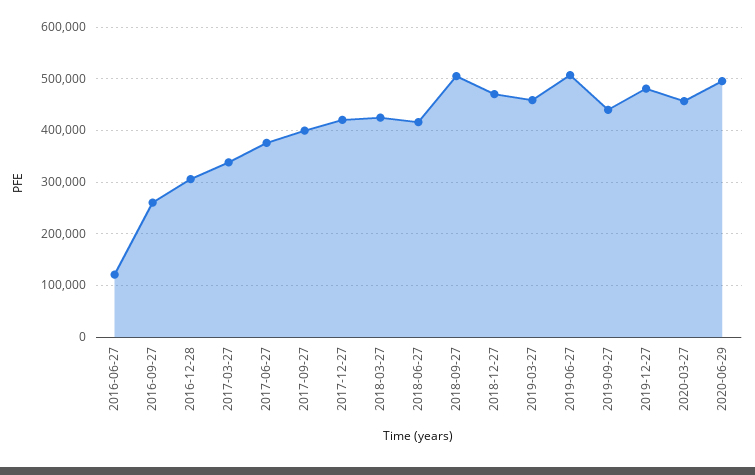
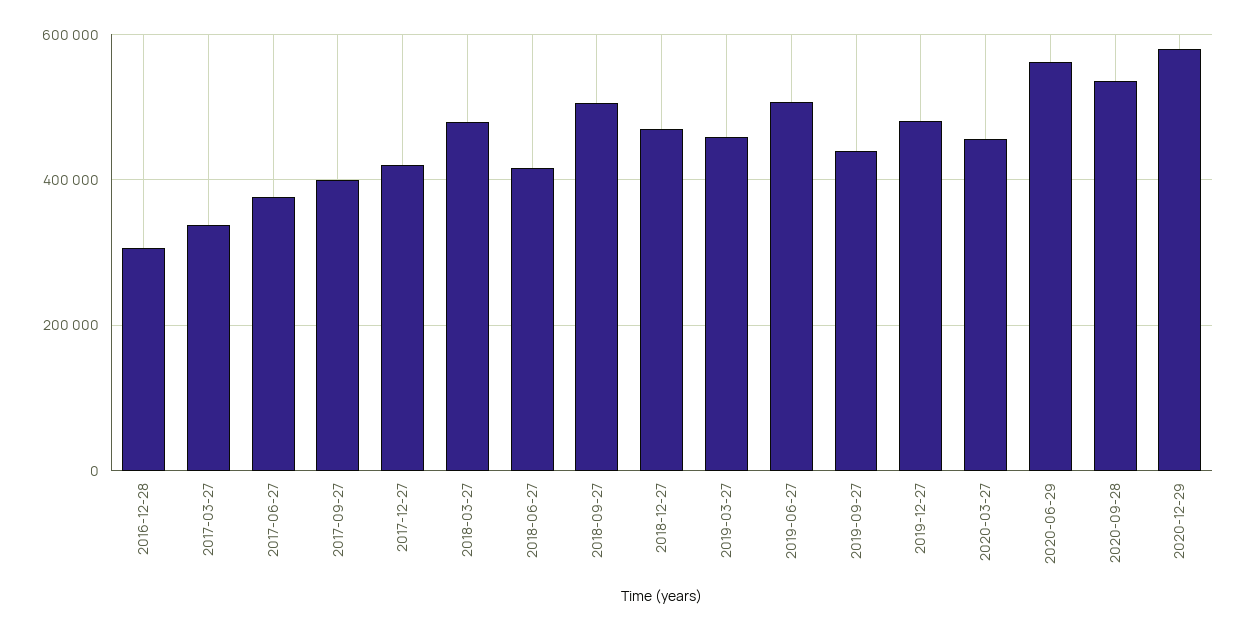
2016-06-27: 120000 -> none
2016-09-27: 260000 -> none
2018-03-27: 420000 -> 480000
2020-06-29: 500000 -> 560000
2020-09-28: none -> 540000
2020-12-29: none -> 580000

